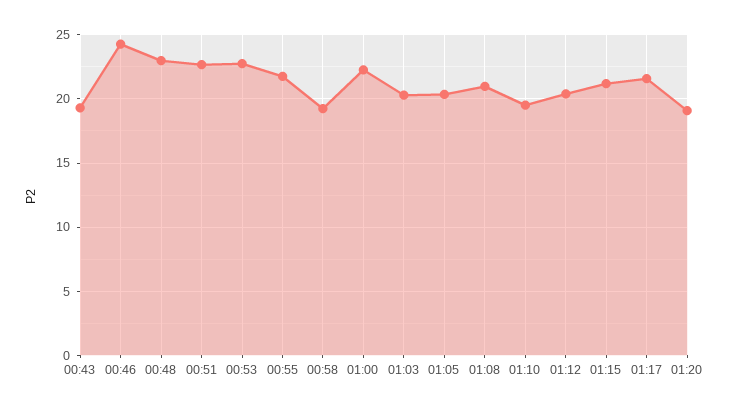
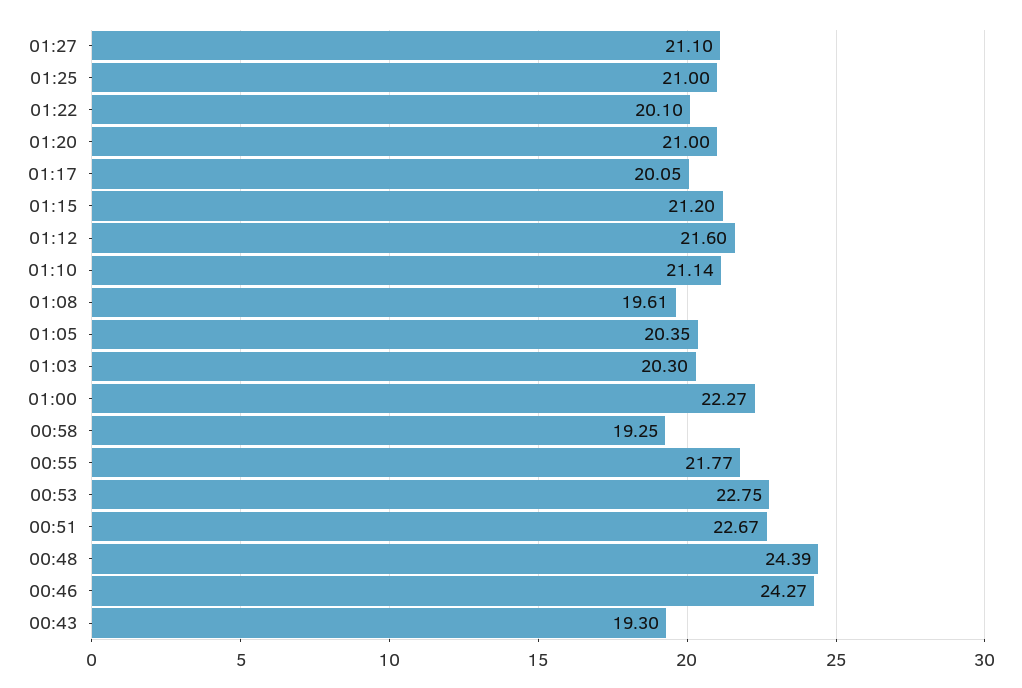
00:48: 23 -> 24.39
01:08: 21 -> 19.61
01:10: 19.5 -> 21.14
01:12: 20.5 -> 21.6
01:17: 21.5 -> 20.05
01:20: 19 -> 21
01:27: none -> 21.1
01:25: none -> 21
01:22: none -> 20.1

